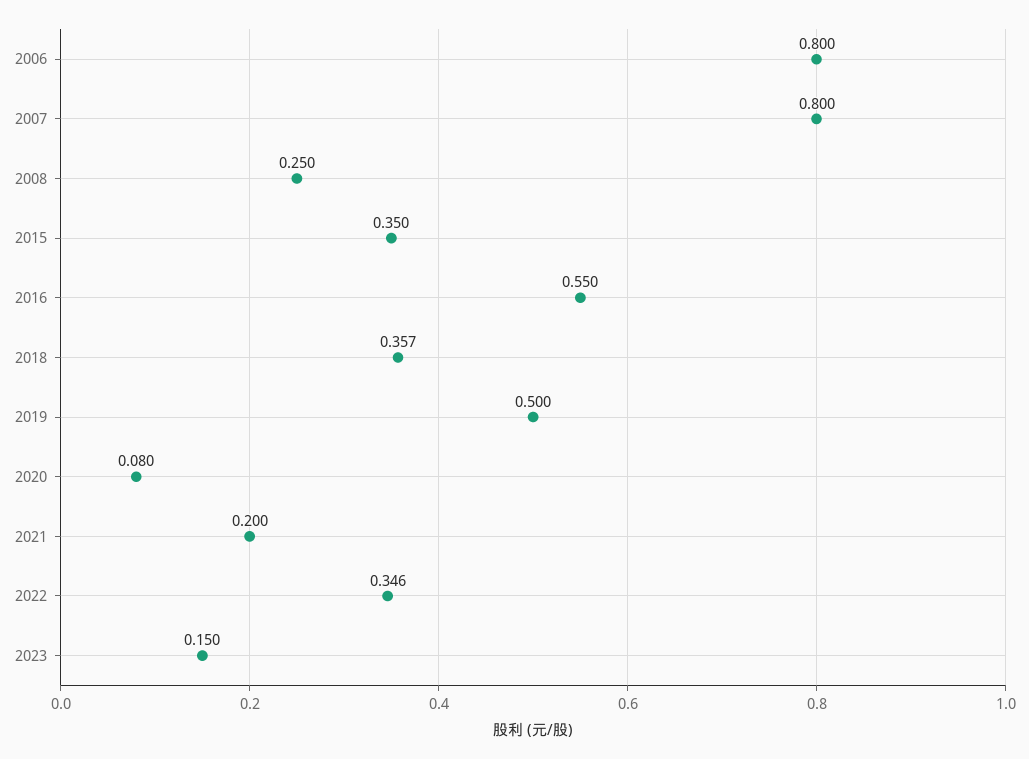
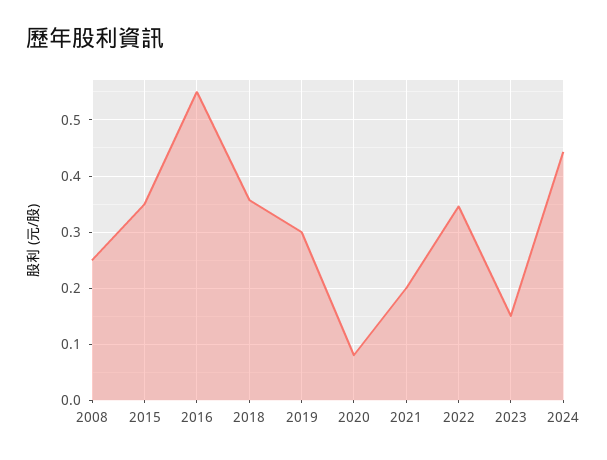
2006: 0.8 -> none
2007: 0.8 -> none
2019: 0.5 -> 0.3
2024: none -> 0.44

